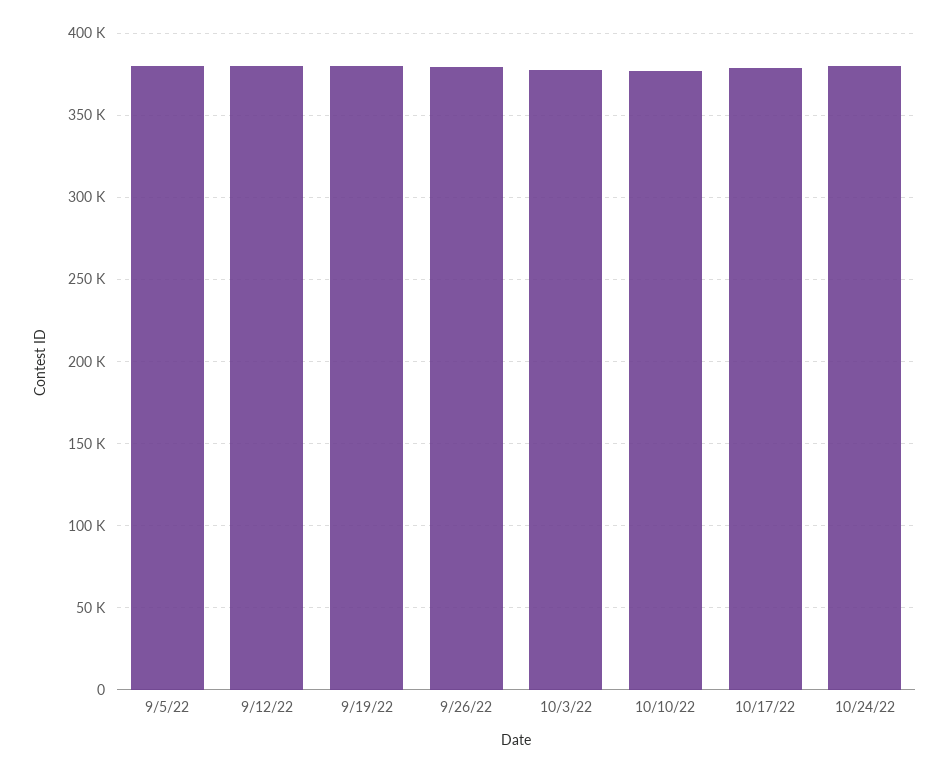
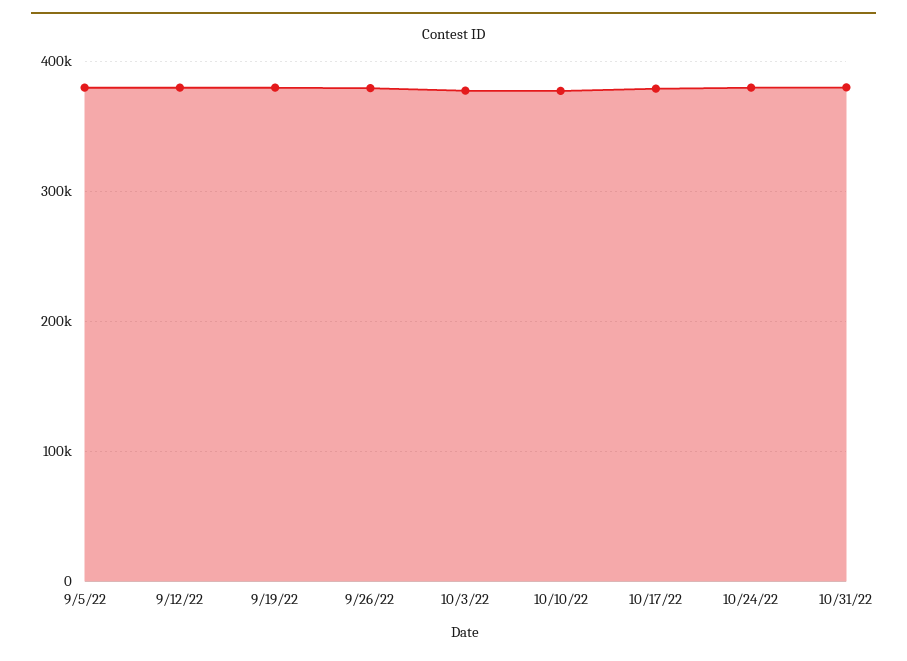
10/31/22: none -> 380000

